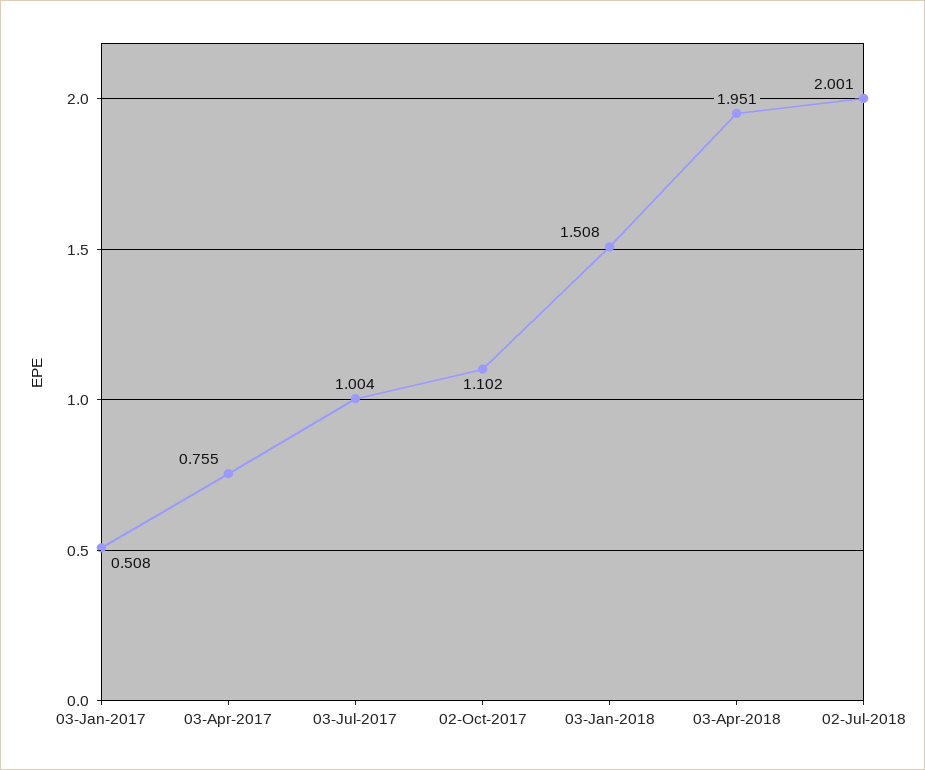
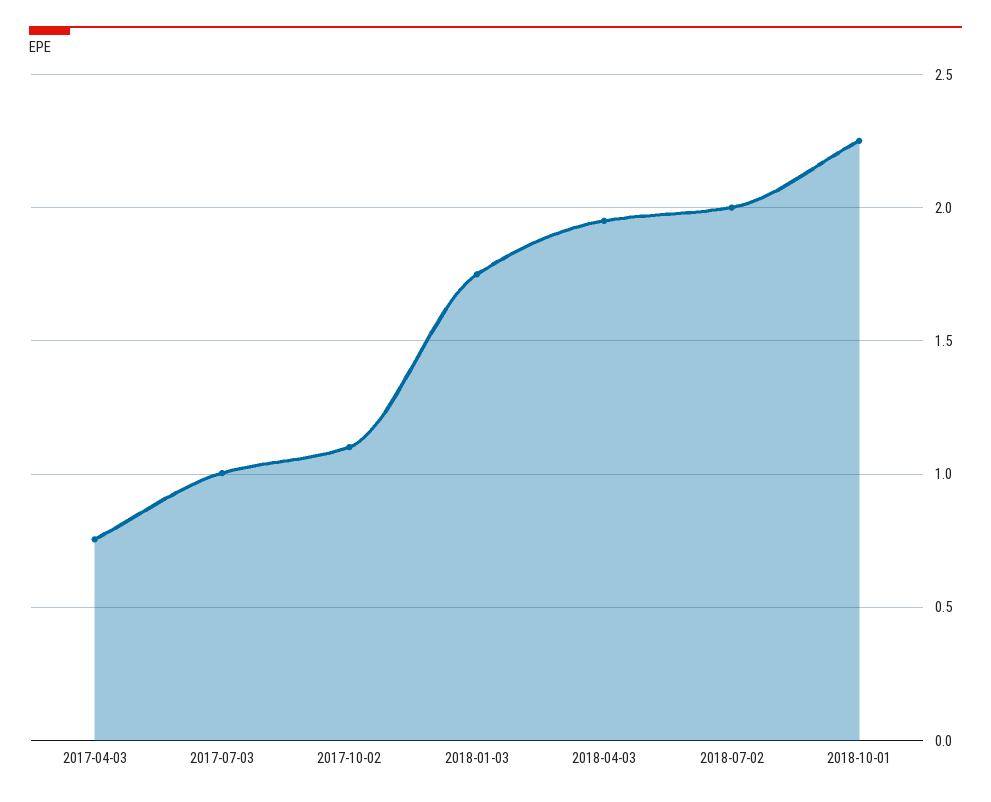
03-Jan-2017: 0.508 -> none
03-Jan-2018: 1.508 -> 1.75
2018-10-01: none -> 2.25

